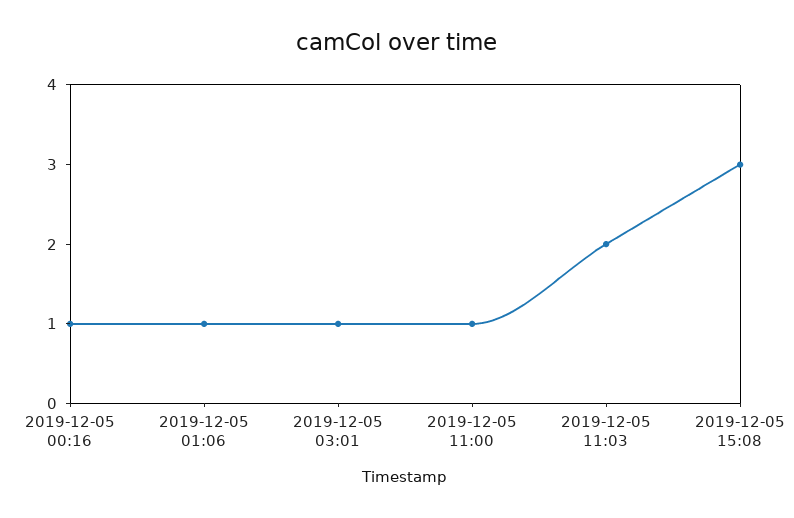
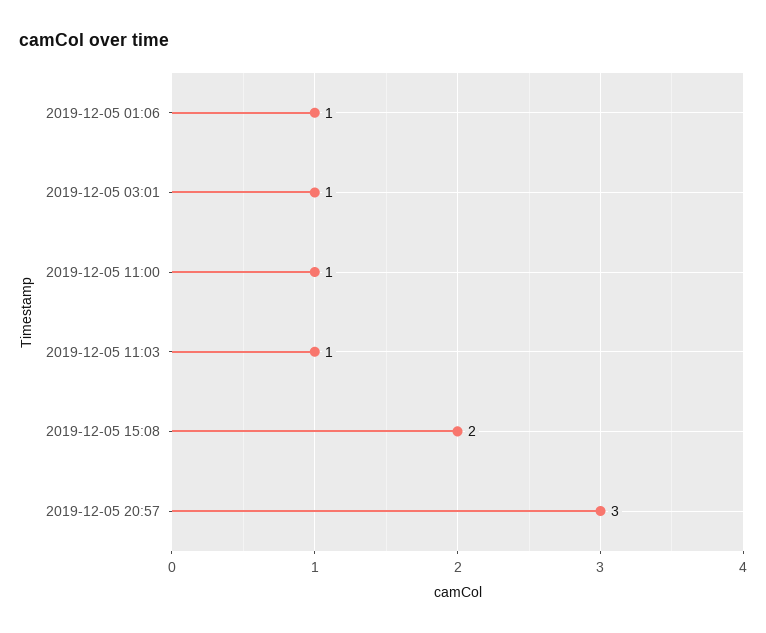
2019-12-05 00:16: 1 -> none
2019-12-05 11:03: 2 -> 1
2019-12-05 15:08: 3 -> 2
2019-12-05 20:57: none -> 3

